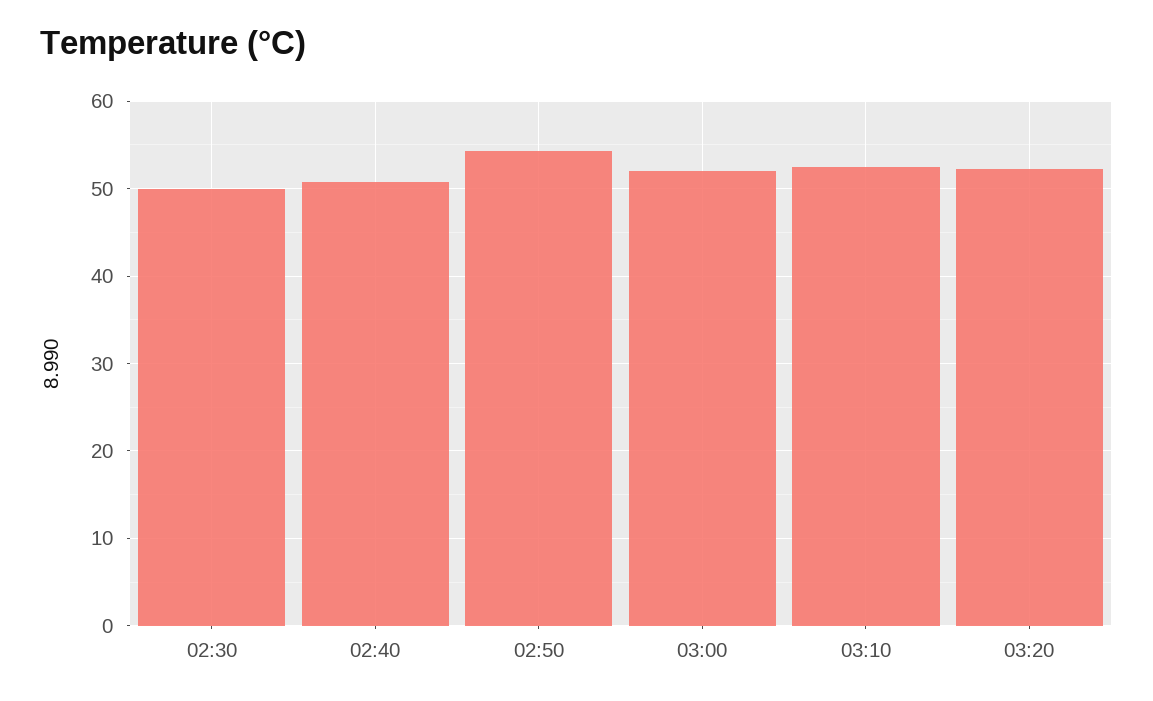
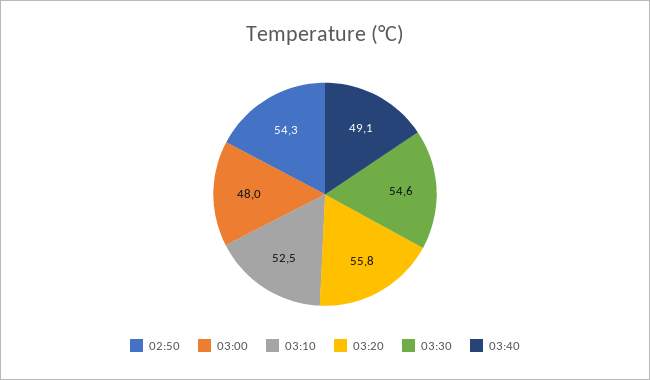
02:30: 50 -> none
02:40: 51 -> none
03:00: 52 -> 48
03:20: 52 -> 55.8
03:30: none -> 54.6
03:40: none -> 49.1

